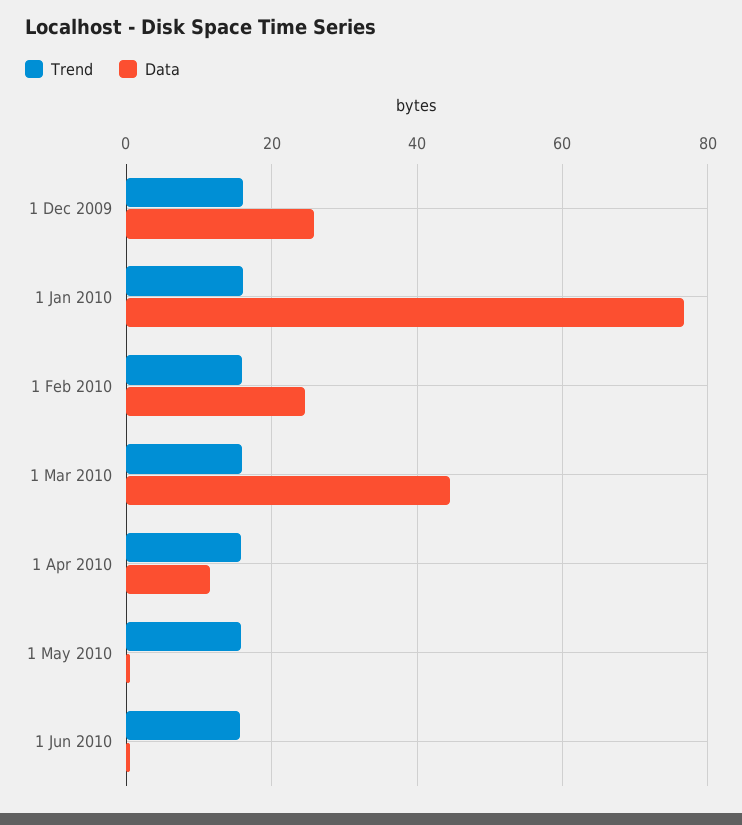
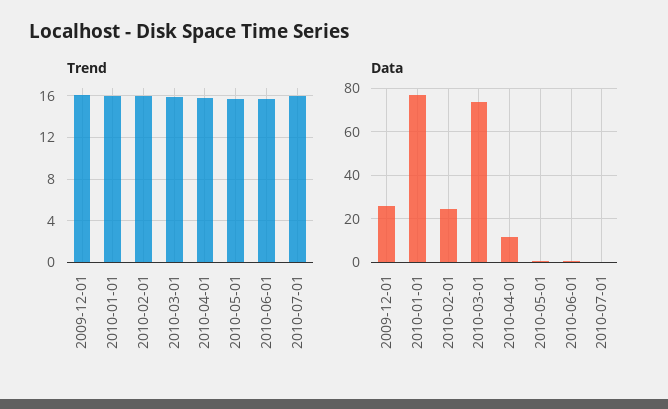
Data, 1 Mar 2010: 44 -> 75
Trend, 2010-07-01: none -> 16
Data, 2010-07-01: none -> 0

